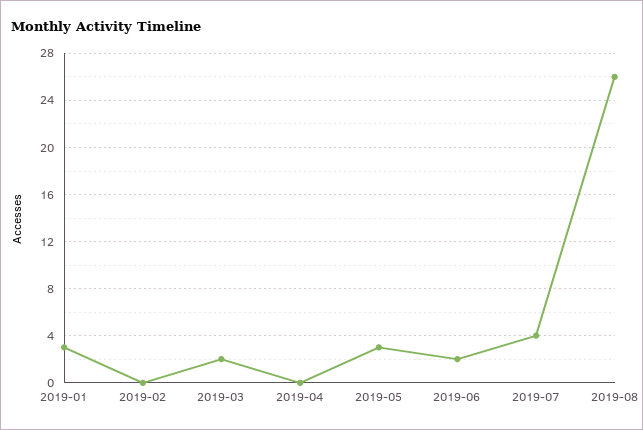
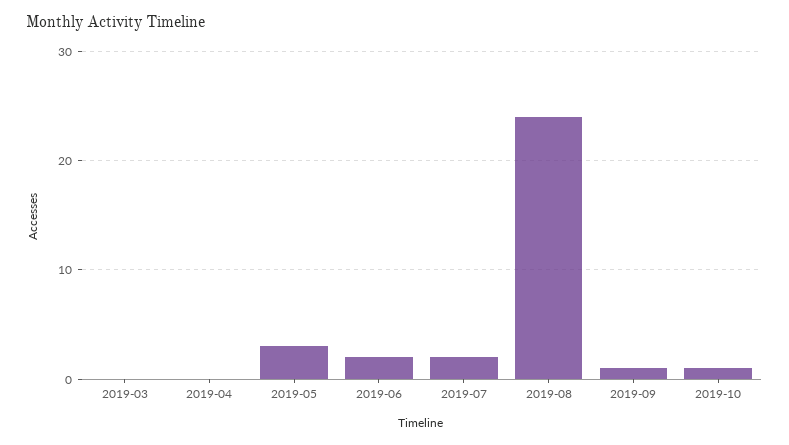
2019-01: 3 -> none
2019-02: 0 -> none
2019-03: 2 -> 0
2019-07: 4 -> 2
2019-08: 26 -> 24
2019-09: none -> 1
2019-10: none -> 1

